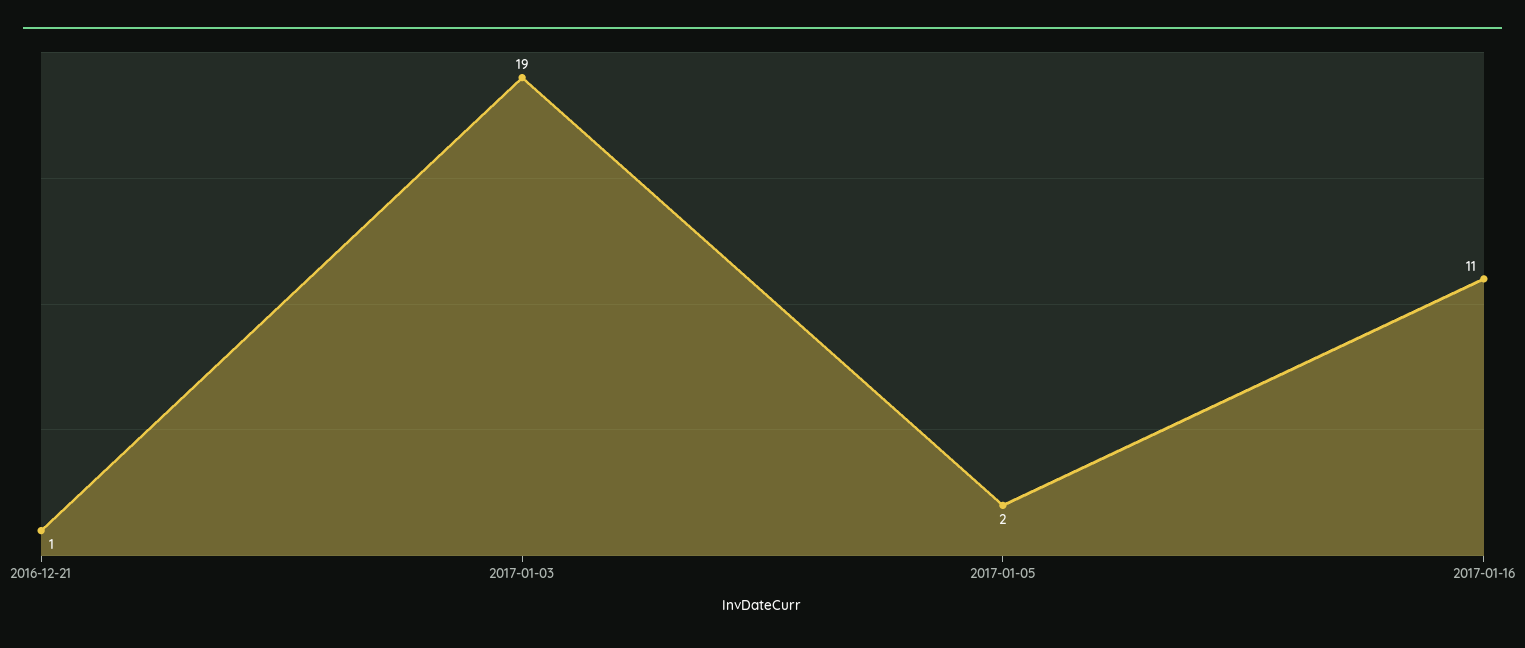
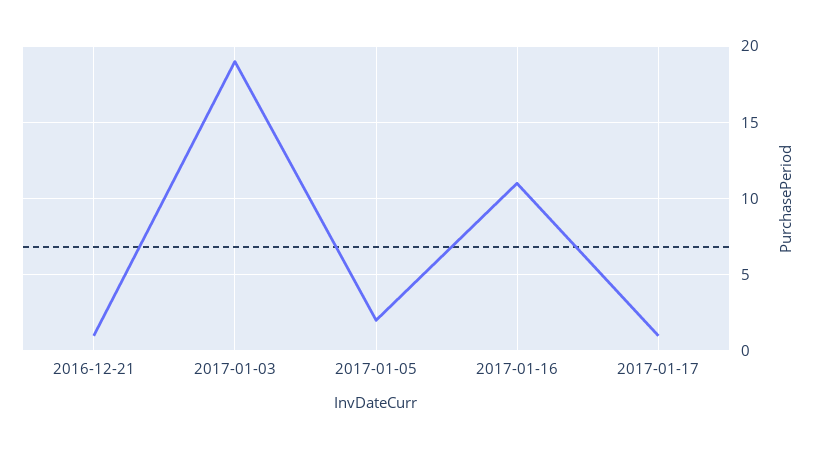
2017-01-17: none -> 1

